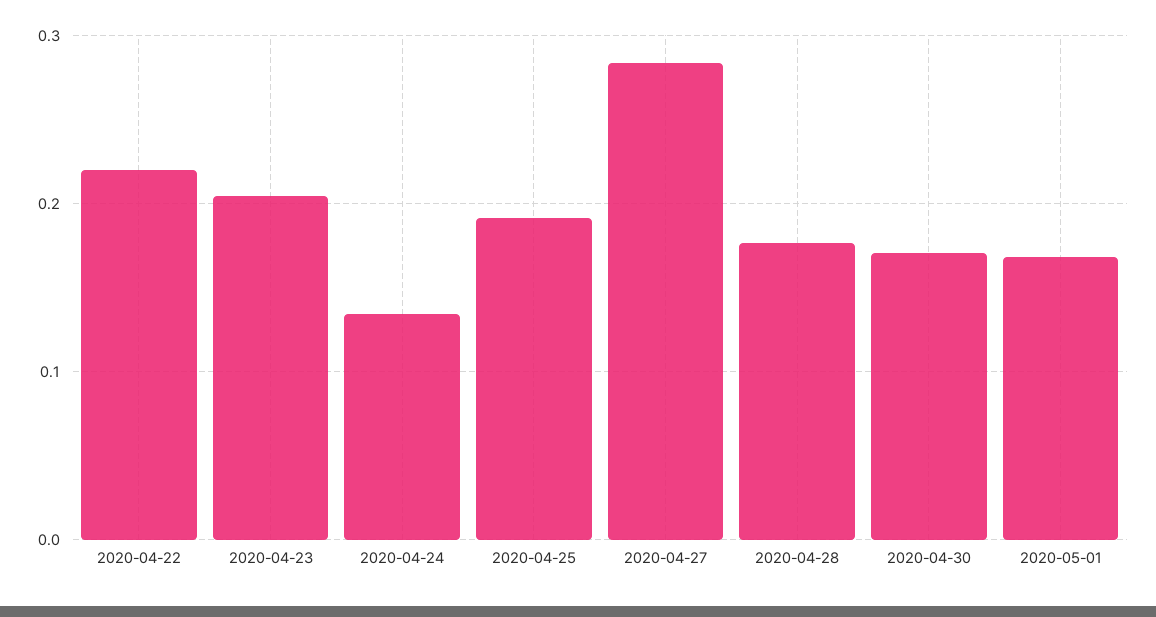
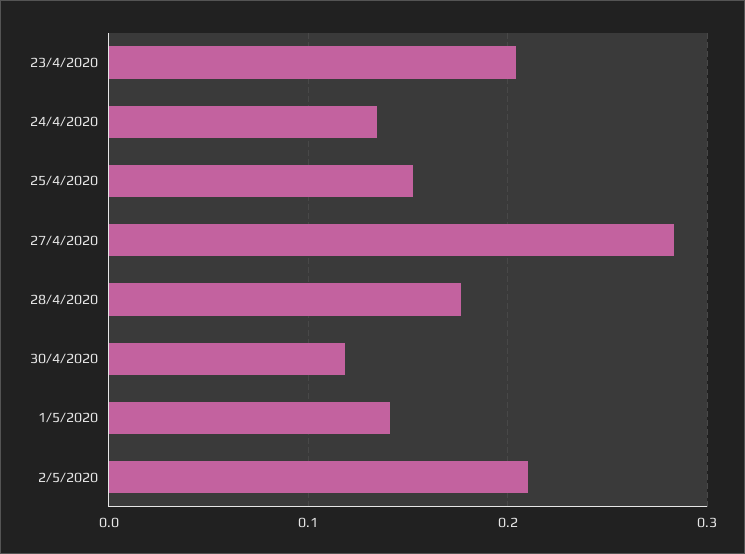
2020-04-22: 0.22 -> none
2020-04-25: 0.19 -> 0.15
2020-04-30: 0.17 -> 0.12
2020-05-01: 0.17 -> 0.14
2/5/2020: none -> 0.21

